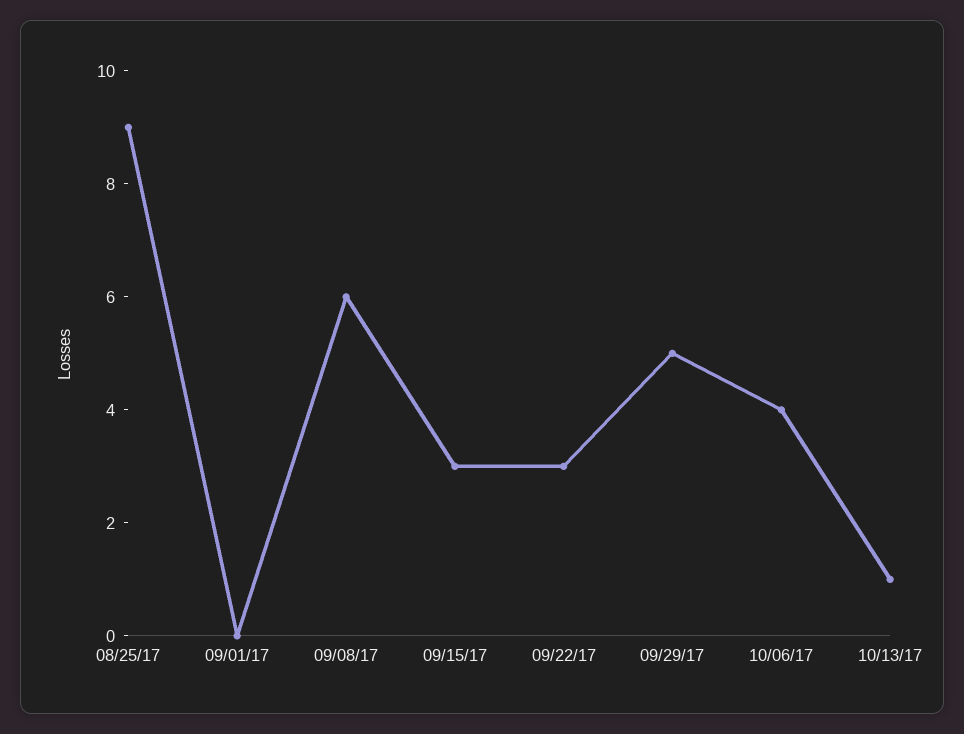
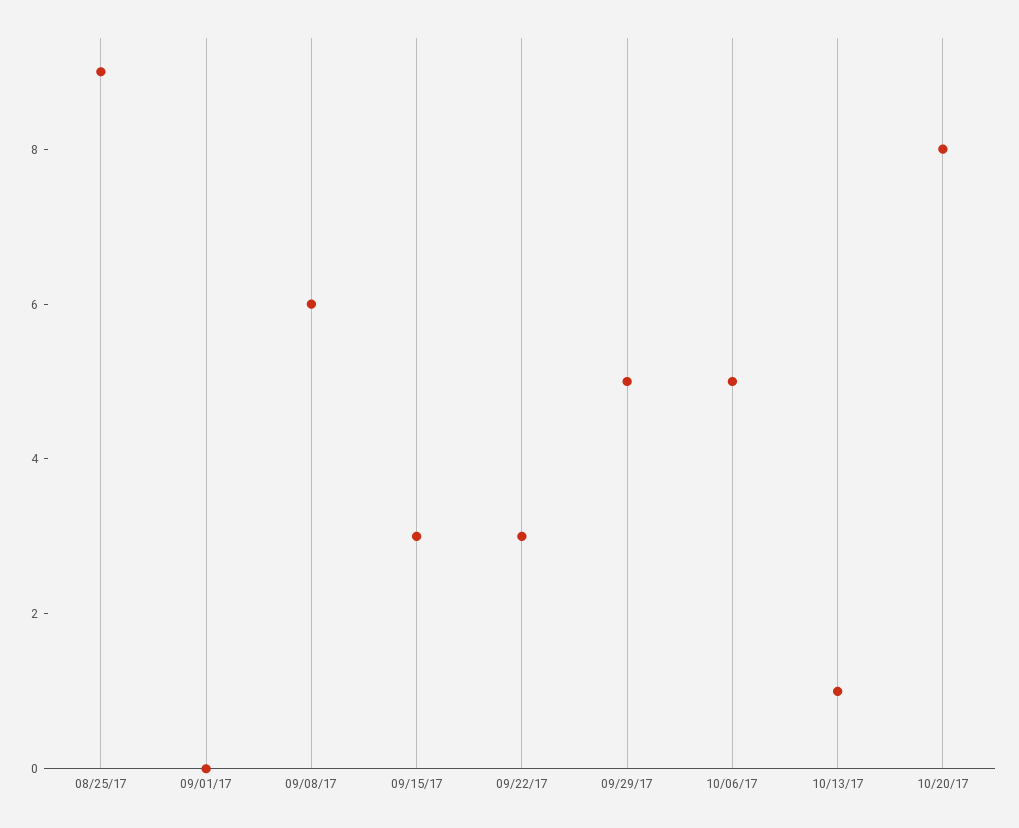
10/06/17: 4 -> 5
10/20/17: none -> 8

